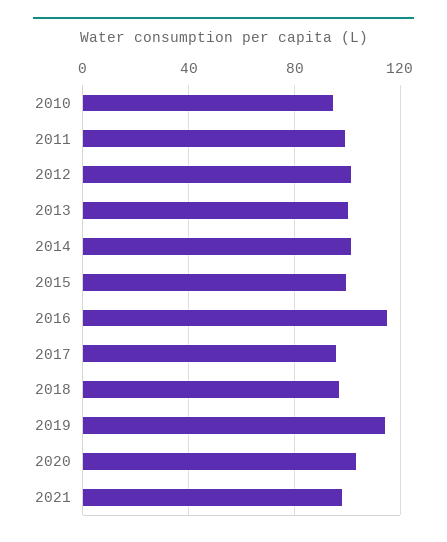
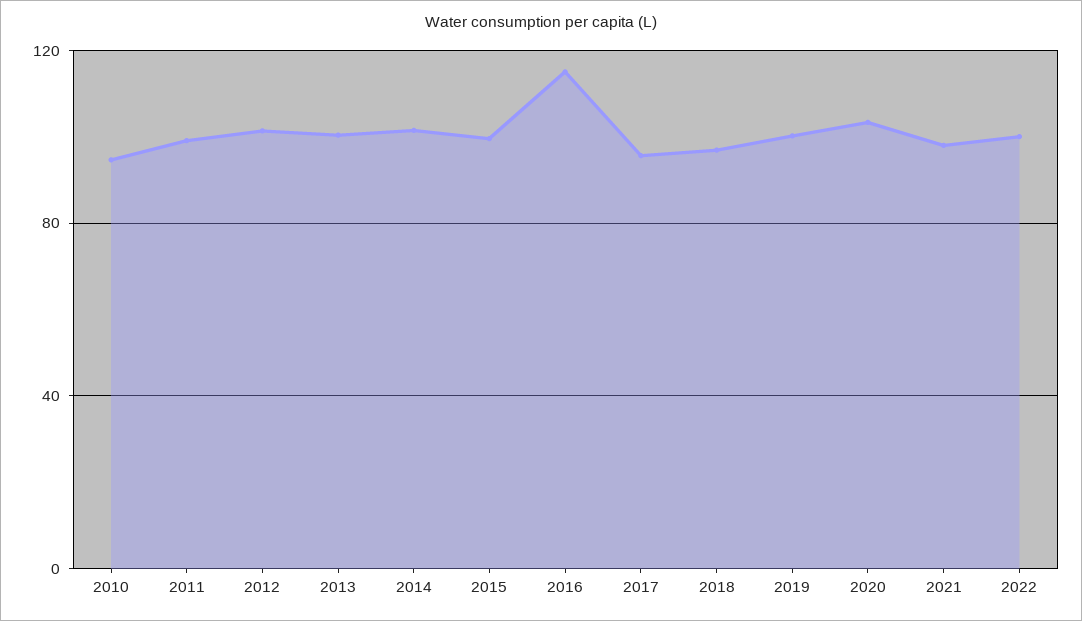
2019: 115 -> 100
2022: none -> 100

